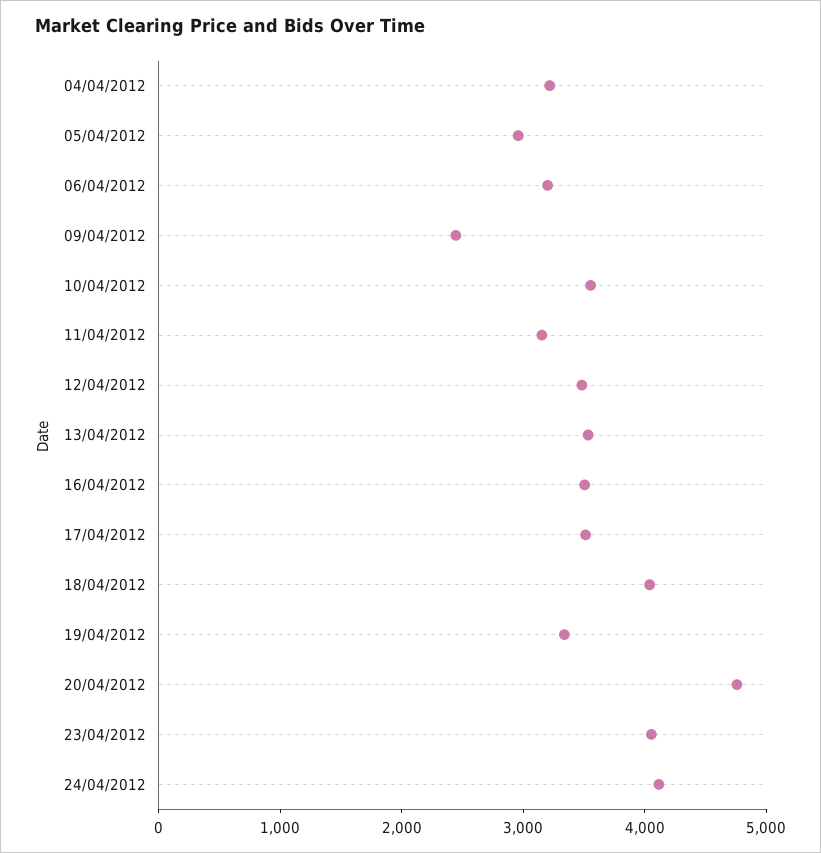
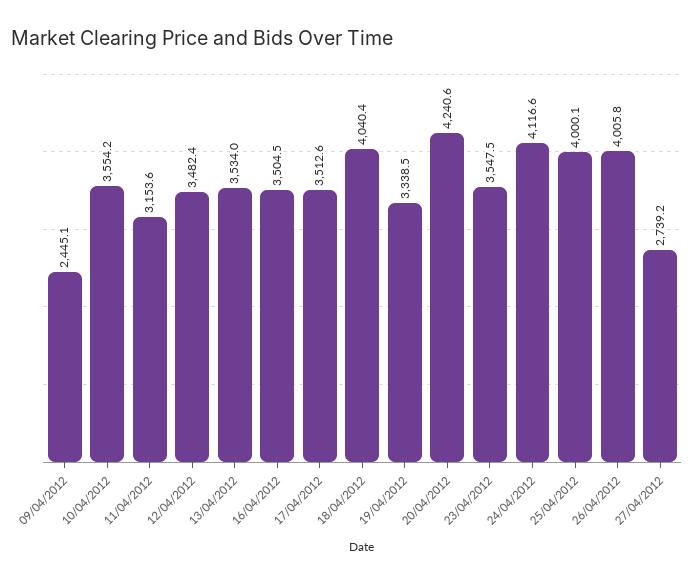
04/04/2012: 3200 -> none
05/04/2012: 3000 -> none
06/04/2012: 3200 -> none
20/04/2012: 4800 -> 4240.6
23/04/2012: 4000 -> 3547.5
25/04/2012: none -> 4000.1
26/04/2012: none -> 4005.8
27/04/2012: none -> 2739.2

